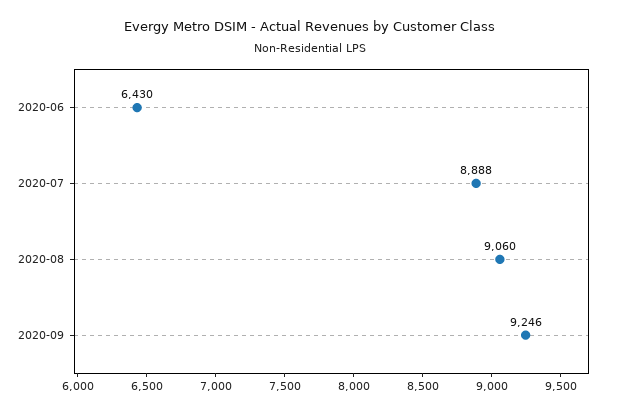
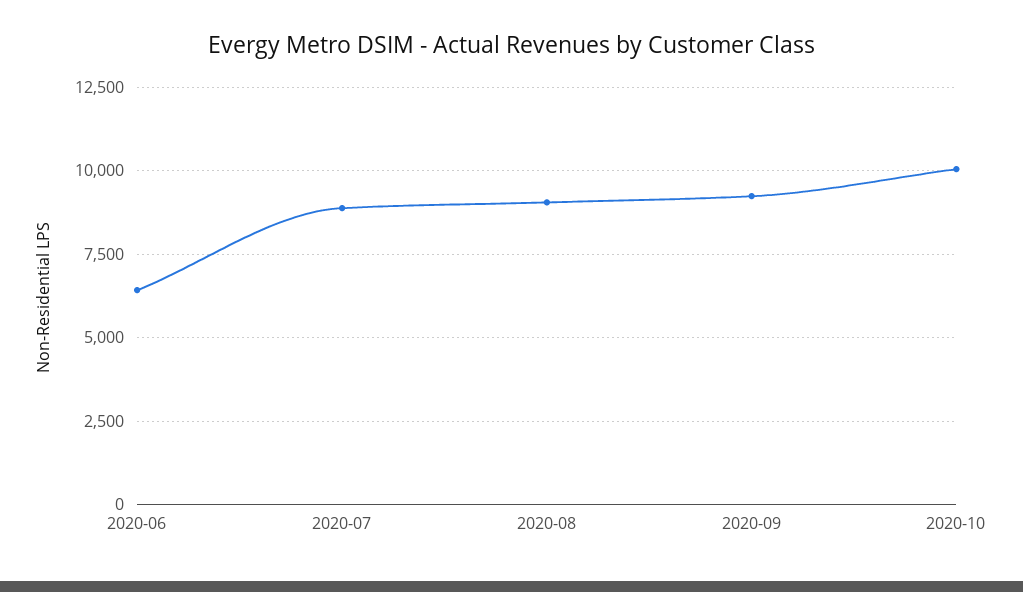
2020-10: none -> 10000

